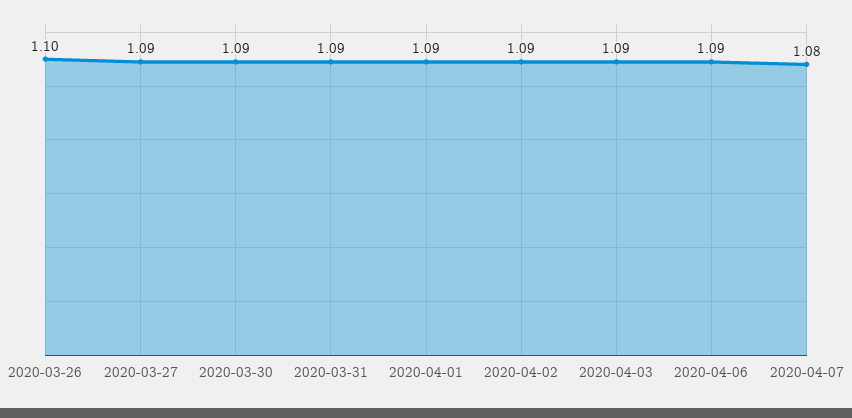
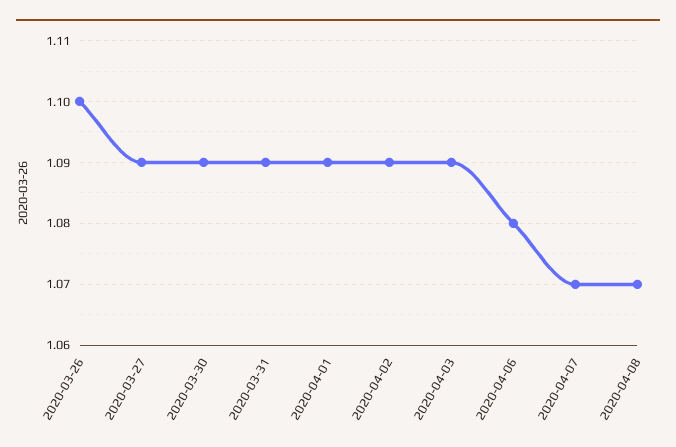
2020-04-06: 1.09 -> 1.08
2020-04-07: 1.08 -> 1.07
2020-04-08: none -> 1.07

